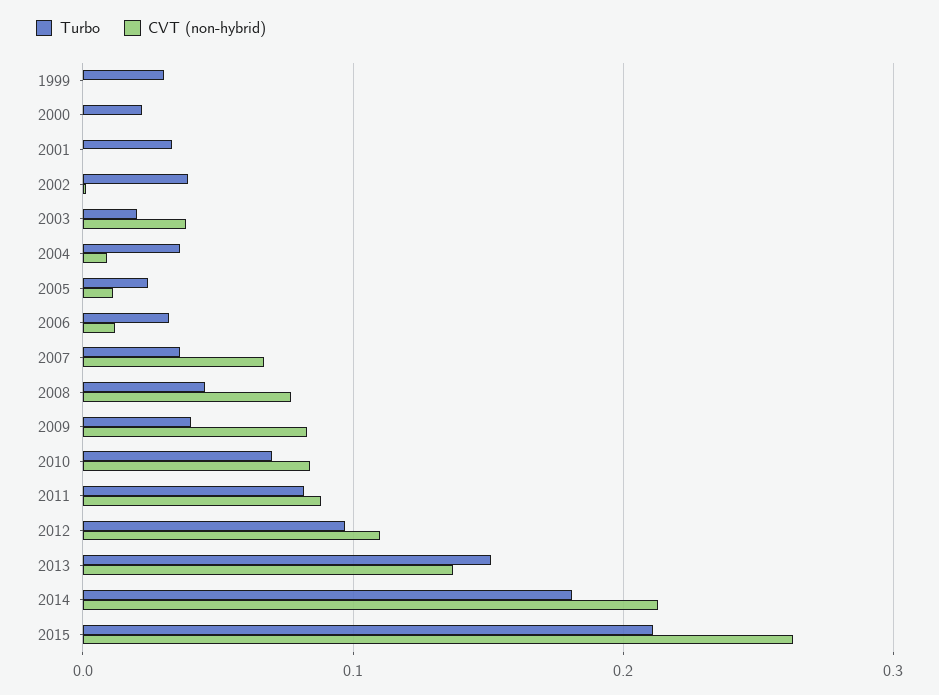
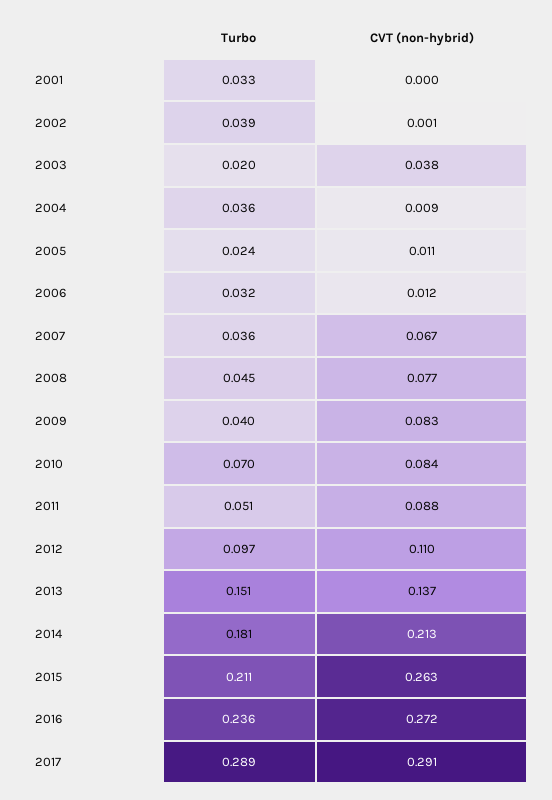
Turbo, 1999: 0.03 -> none
CVT (non-hybrid), 1999: 0 -> none
Turbo, 2000: 0.02 -> none
CVT (non-hybrid), 2000: 0 -> none
Turbo, 2011: 0.08 -> 0.051
Turbo, 2016: none -> 0.236
CVT (non-hybrid), 2016: none -> 0.272
Turbo, 2017: none -> 0.289
CVT (non-hybrid), 2017: none -> 0.291

